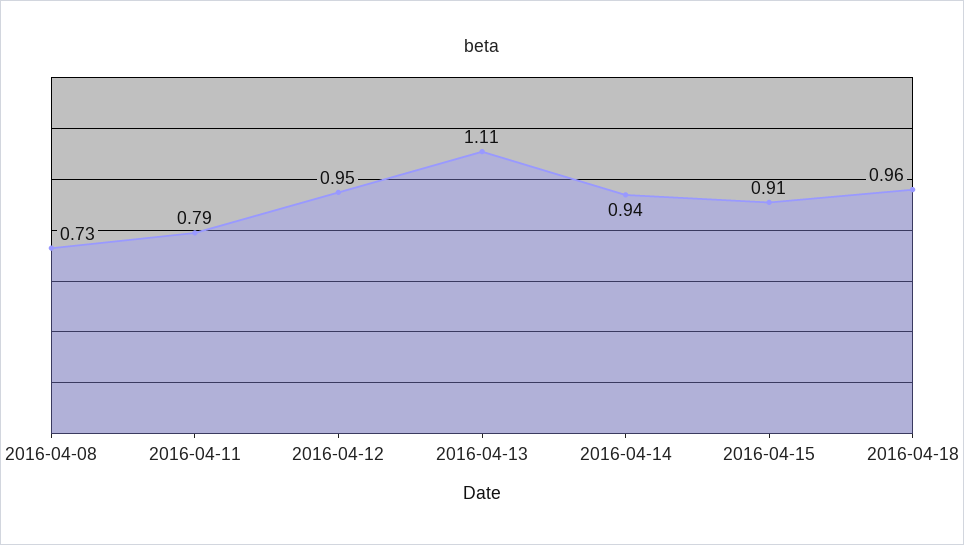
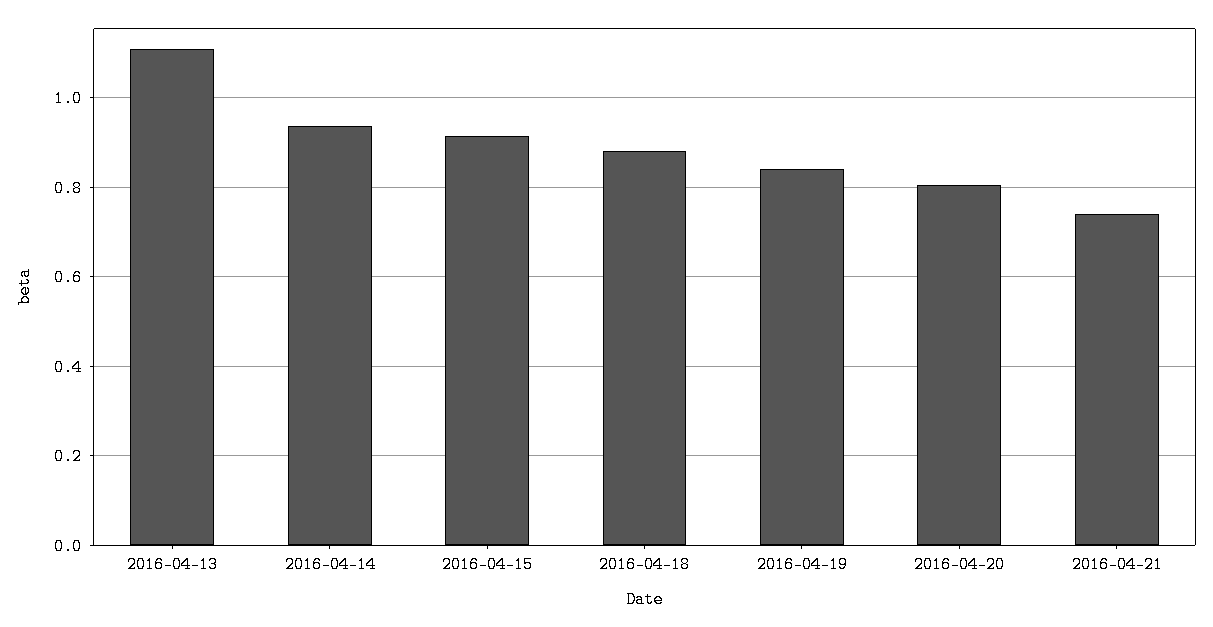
2016-04-08: 0.73 -> none
2016-04-11: 0.79 -> none
2016-04-12: 0.95 -> none
2016-04-18: 0.96 -> 0.88
2016-04-19: none -> 0.84
2016-04-20: none -> 0.8
2016-04-21: none -> 0.74

